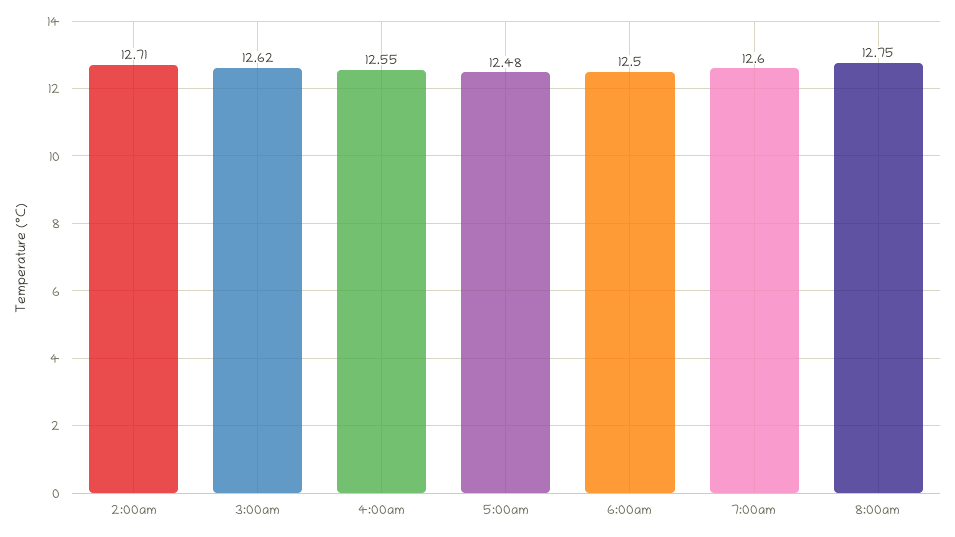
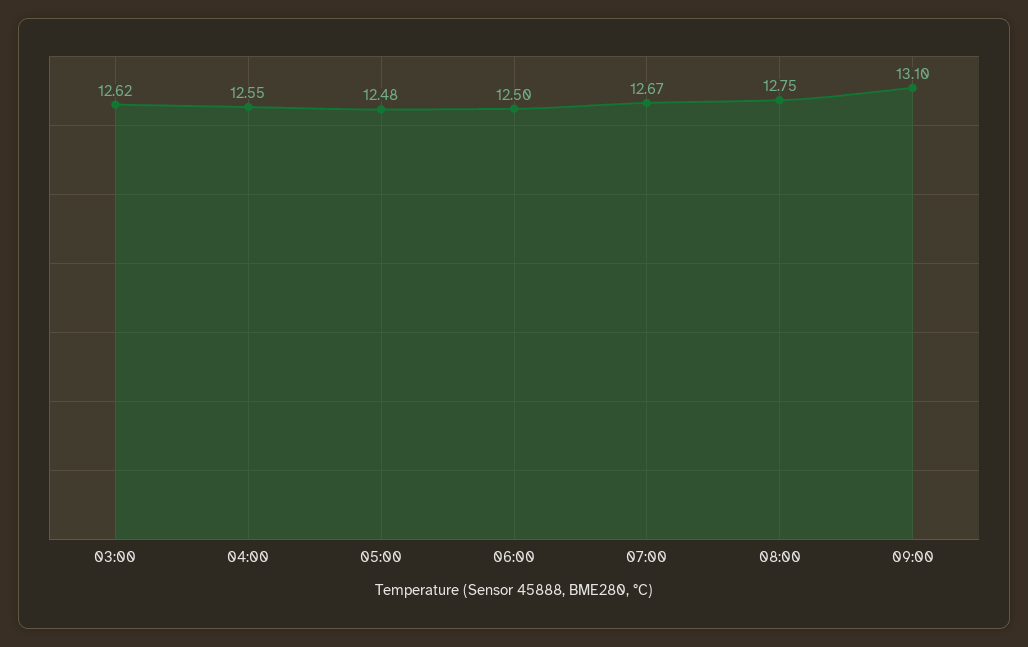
2:00am: 12.71 -> none
7:00am: 12.6 -> 12.67
09:00: none -> 13.1

